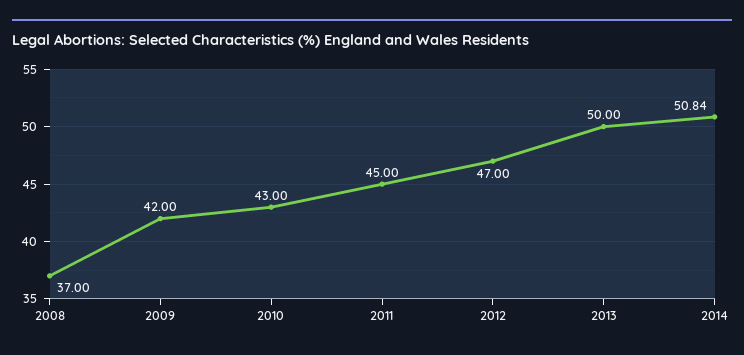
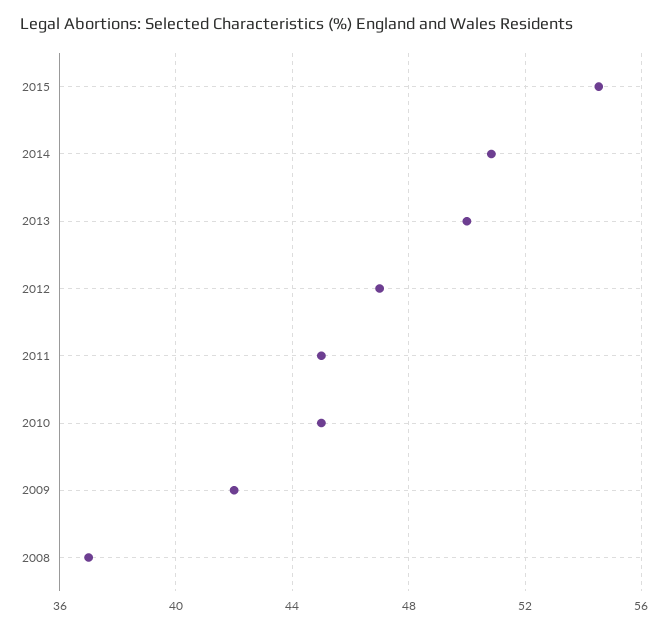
2010: 43 -> 45
2015: none -> 54.5

